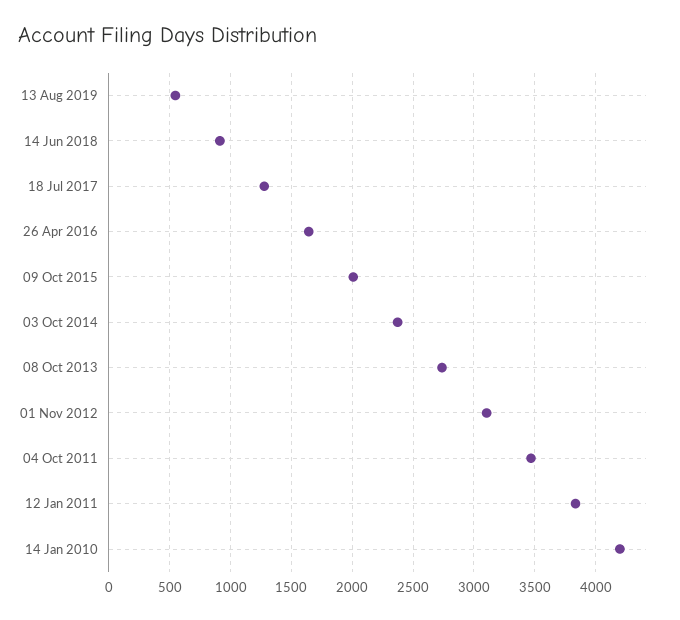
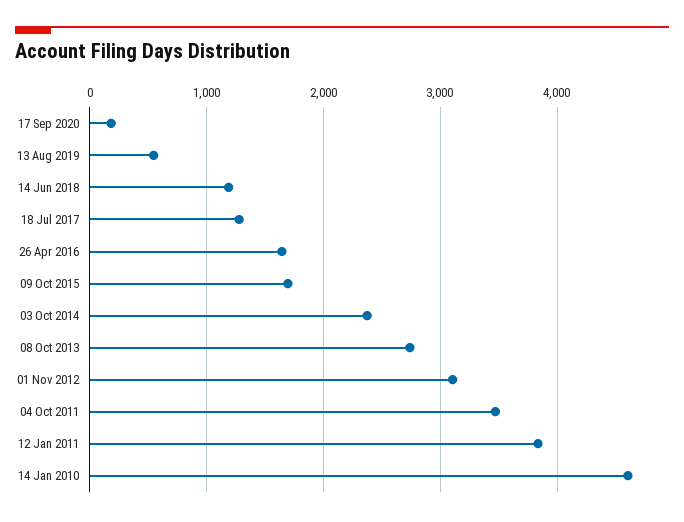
14 Jun 2018: 900 -> 1200
09 Oct 2015: 2000 -> 1700
14 Jan 2010: 4200 -> 4600
17 Sep 2020: none -> 200

